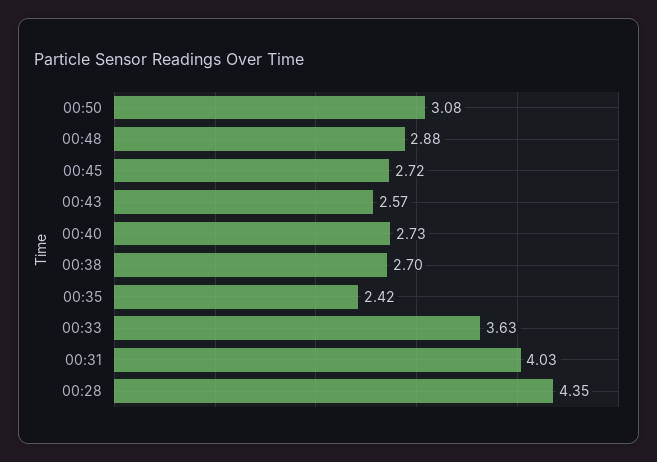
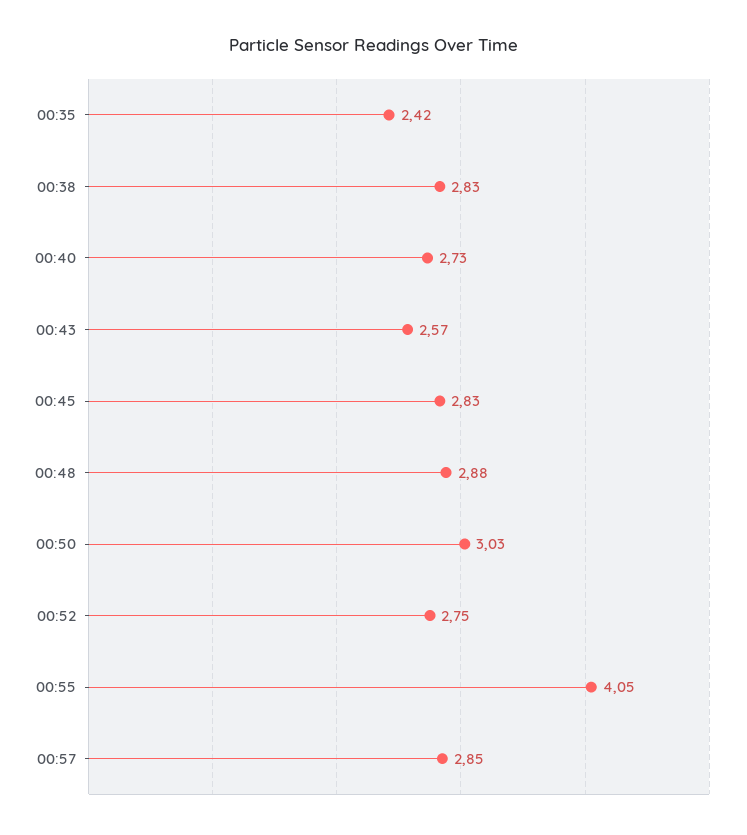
00:50: 3.08 -> 3.03
00:45: 2.72 -> 2.83
00:38: 2.7 -> 2.83
00:33: 3.63 -> none
00:31: 4.03 -> none
00:28: 4.35 -> none
00:52: none -> 2.75
00:55: none -> 4.05
00:57: none -> 2.85

